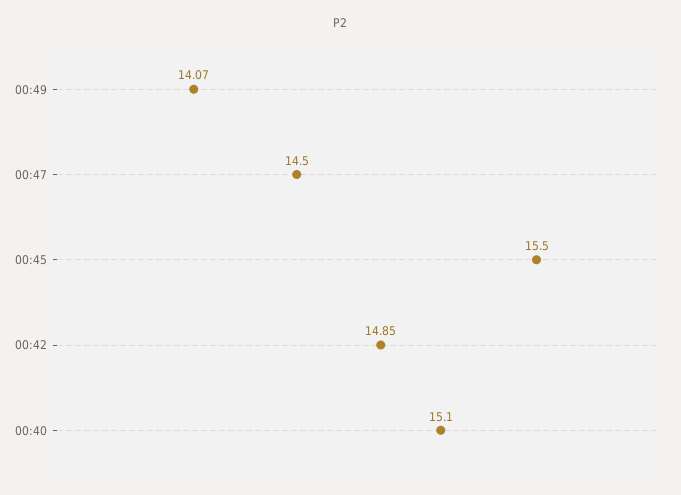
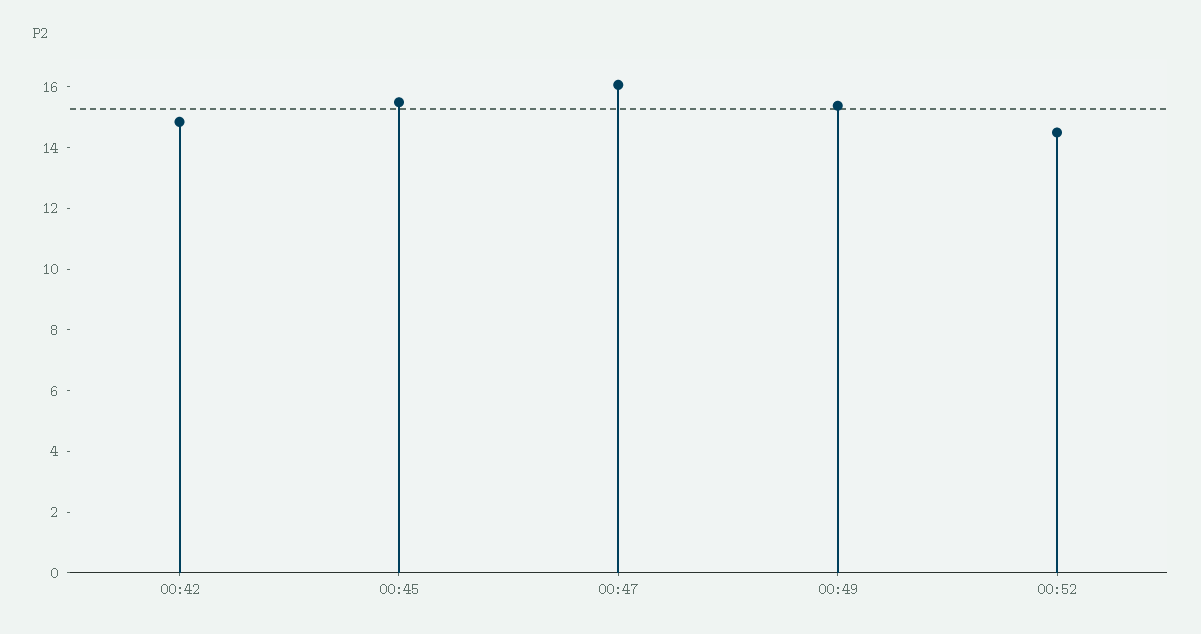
00:49: 14.07 -> 15.5
00:47: 14.5 -> 16
00:40: 15.1 -> none
00:52: none -> 14.5

